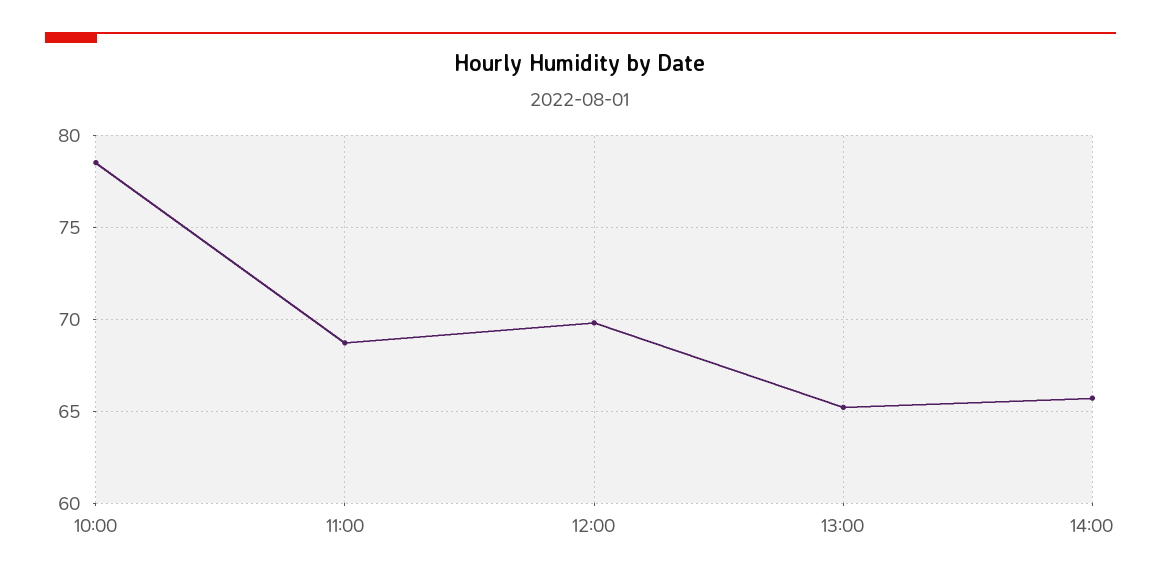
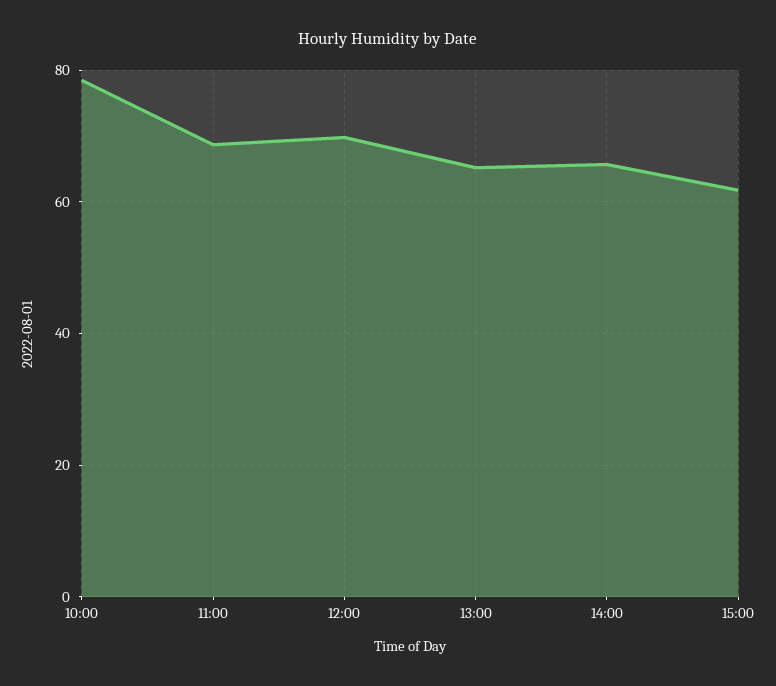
15:00: none -> 62

